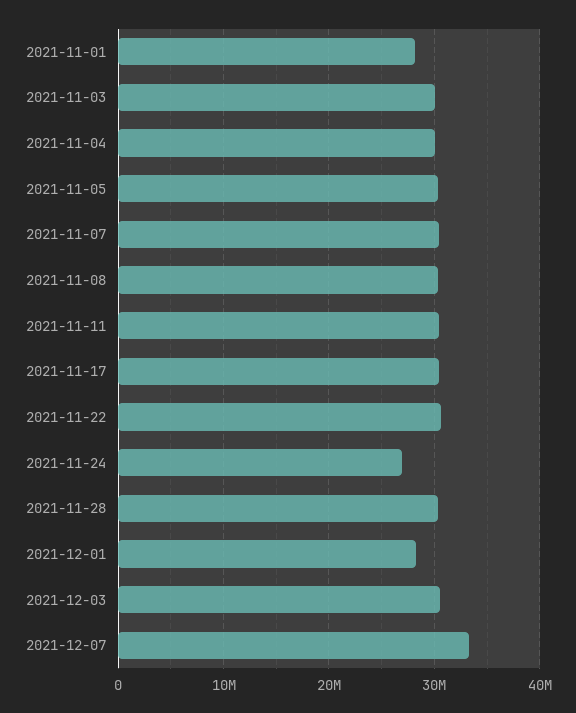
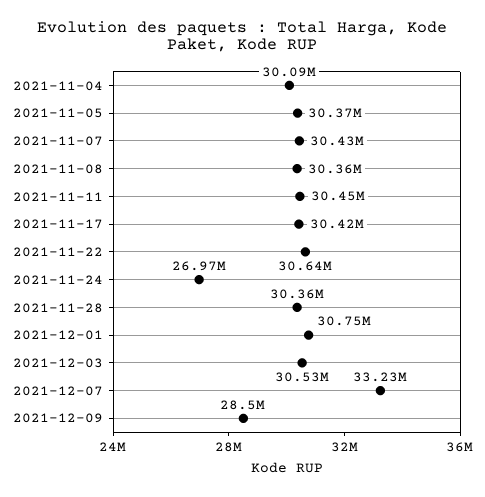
2021-11-01: 28000000 -> none
2021-11-03: 30000000 -> none
2021-12-01: 28000000 -> 30750000
2021-12-09: none -> 28500000

